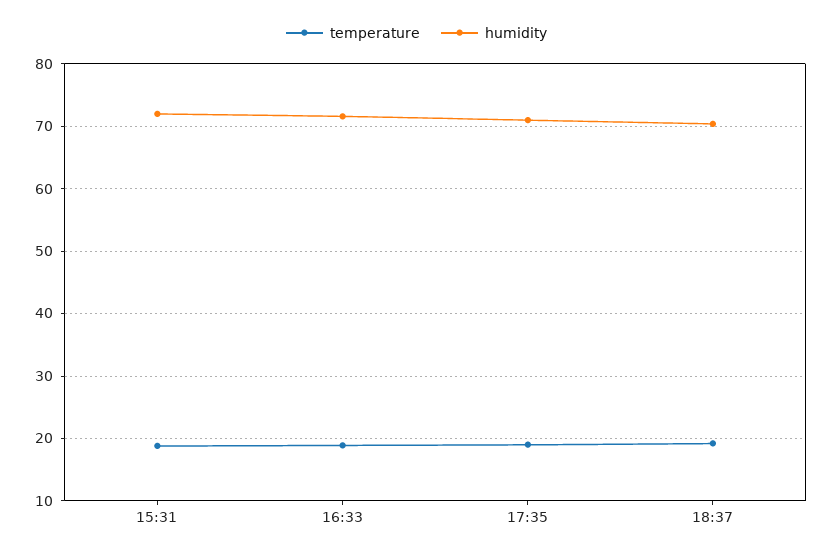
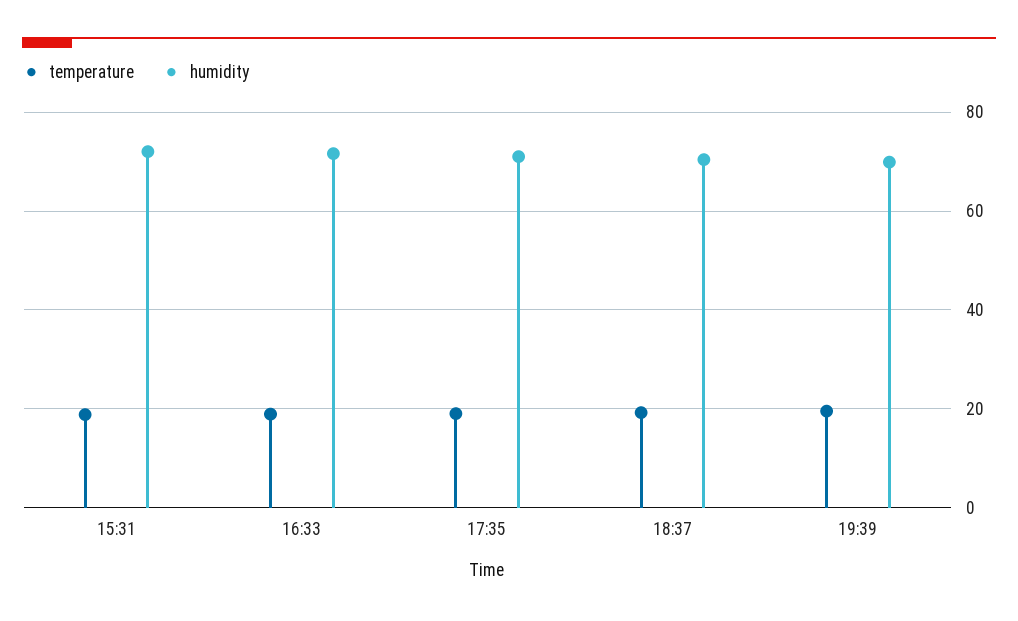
temperature, 19:39: none -> 20
humidity, 19:39: none -> 70

